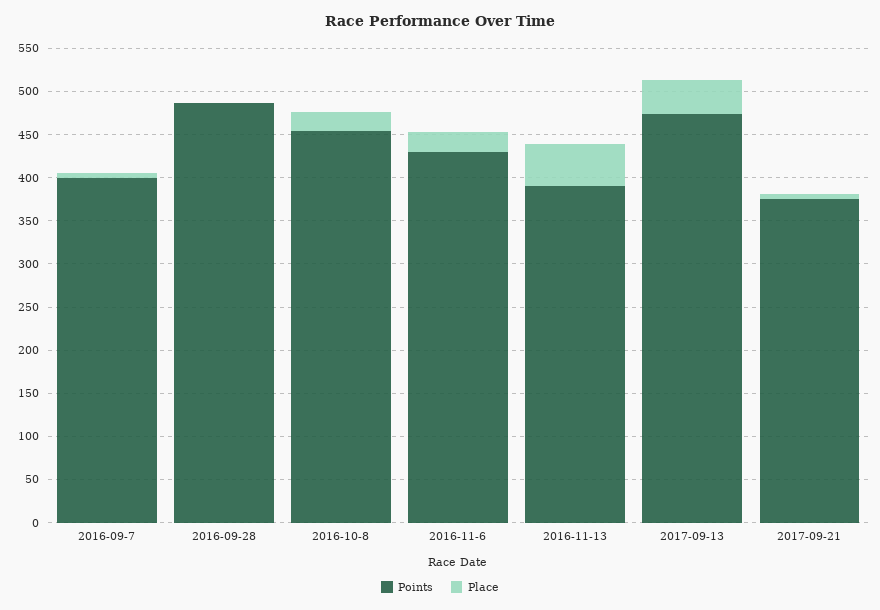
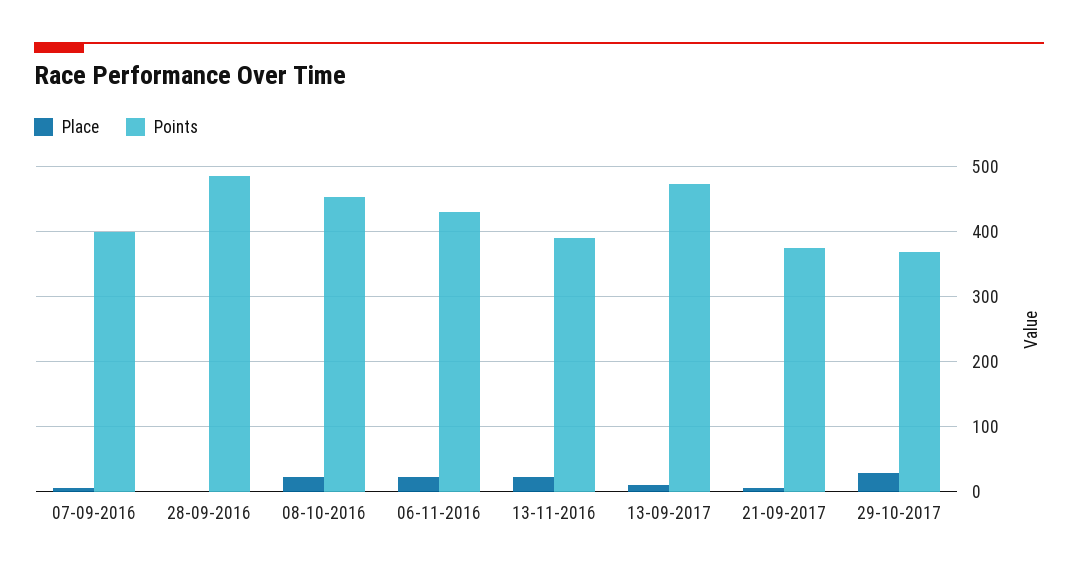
Place, 2016-11-13: 50 -> 20
Place, 2017-09-13: 40 -> 10
Place, 29-10-2017: none -> 30
Points, 29-10-2017: none -> 370

